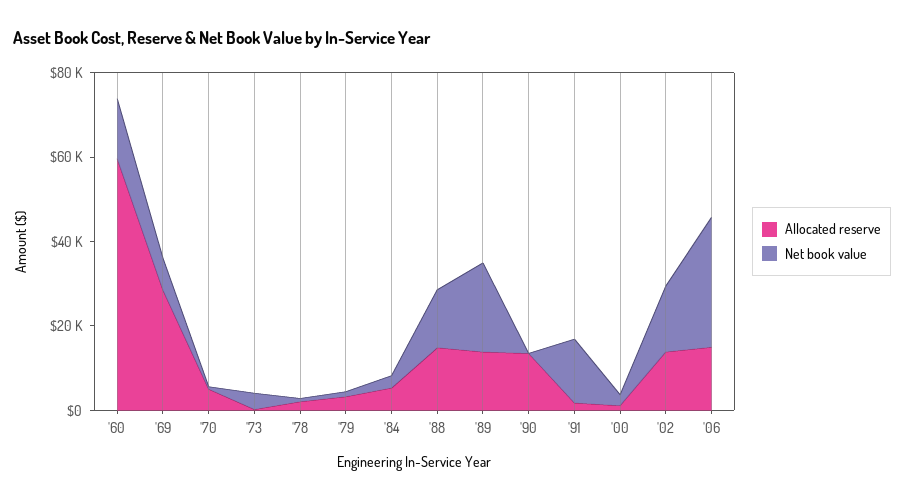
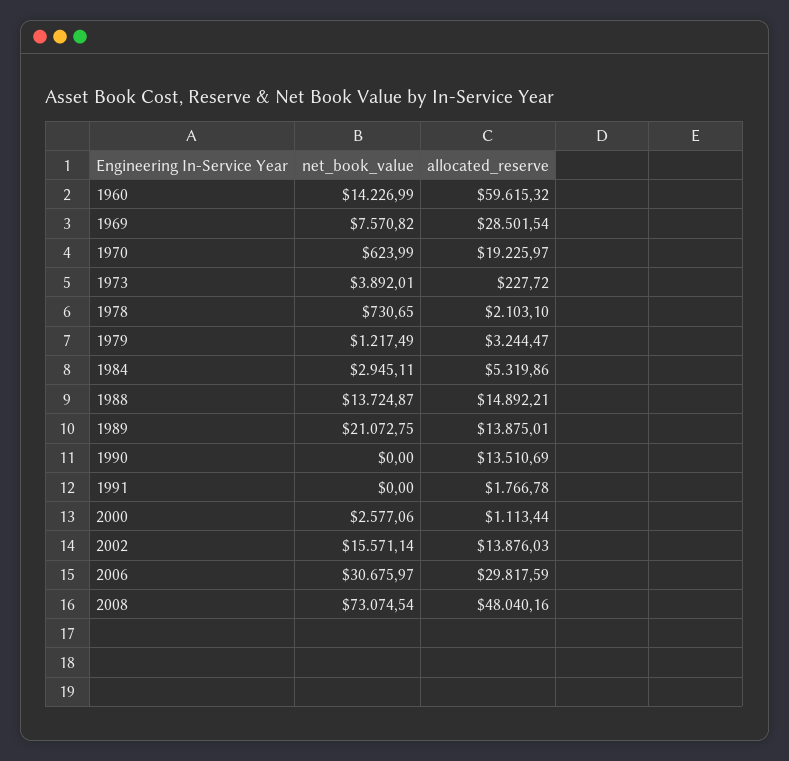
Allocated reserve, '70: 5000 -> 19225.97
Net book value, '91: 15000 -> 0
Allocated reserve, '06: 15000 -> 29817.59
Net book value, 2008: none -> 73074.54
Allocated reserve, 2008: none -> 48040.16

